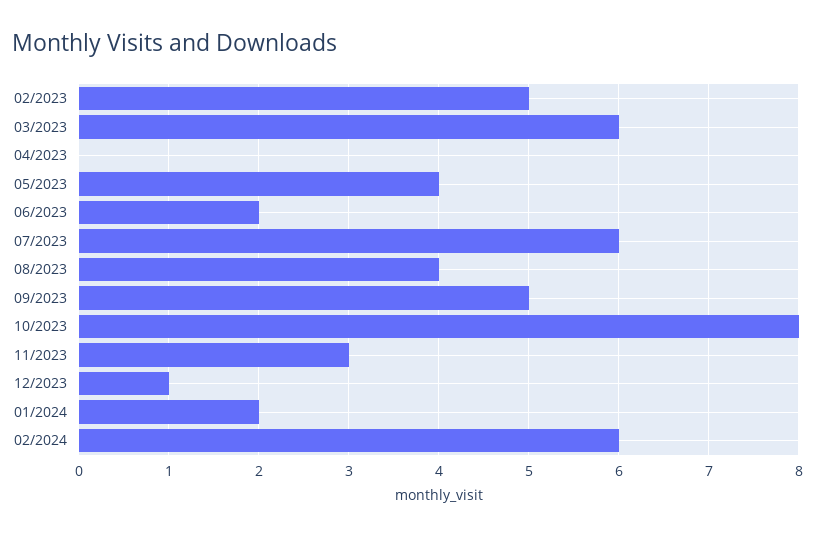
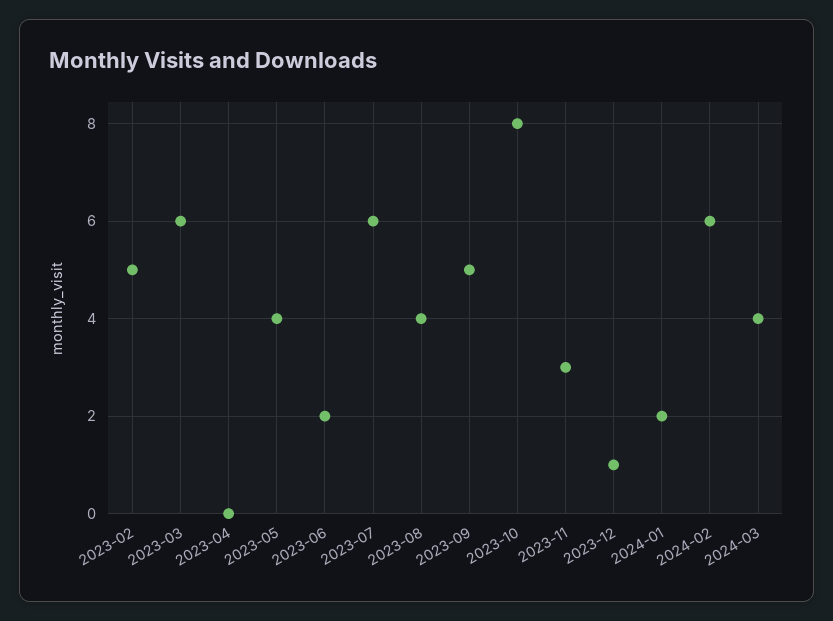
2024-03: none -> 4

